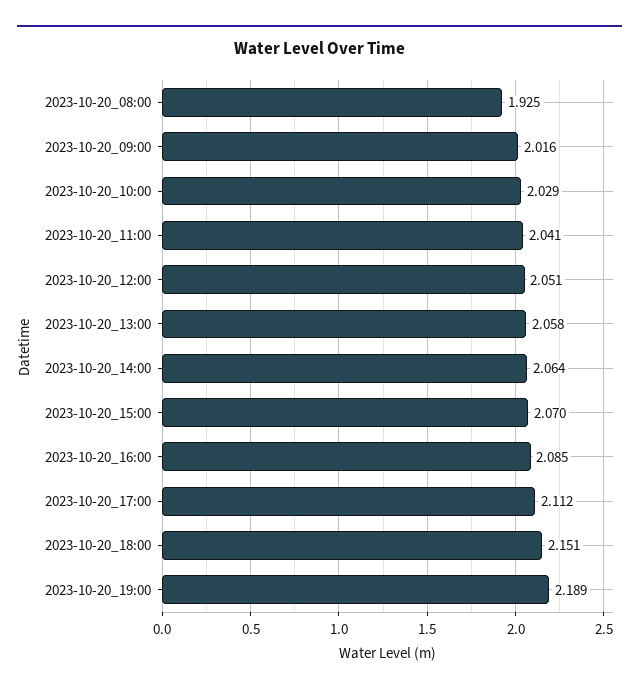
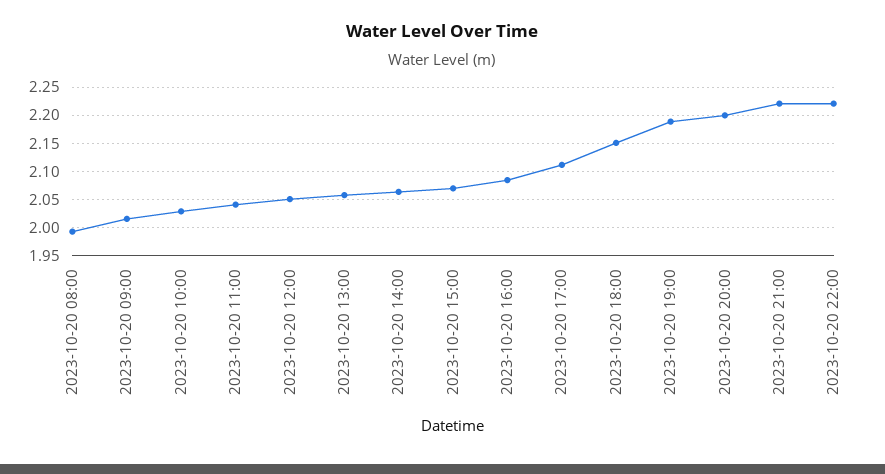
2023-10-20_08:00: 1.925 -> 2
2023-10-20 20:00: none -> 2.2
2023-10-20 21:00: none -> 2.225
2023-10-20 22:00: none -> 2.225

